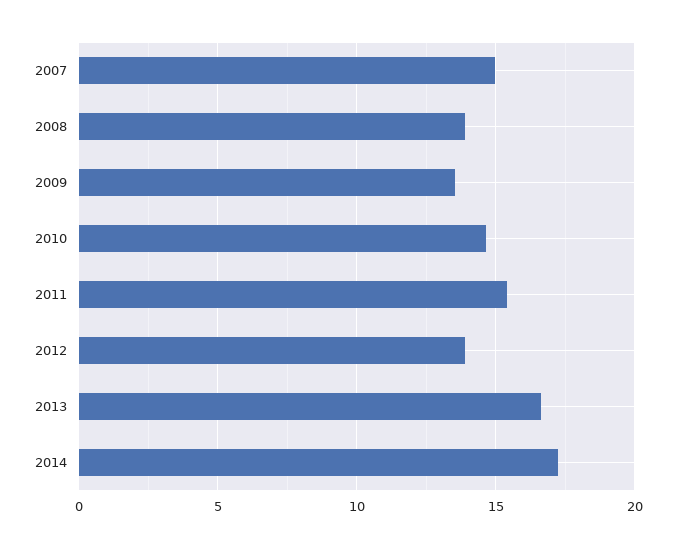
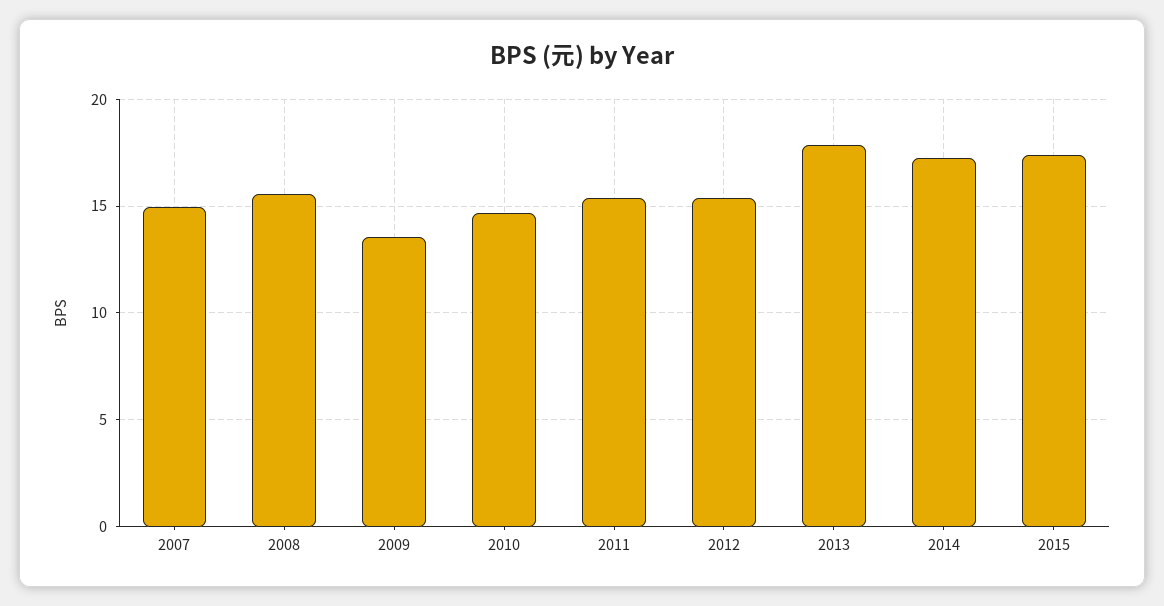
2008: 14 -> 15.5
2012: 14 -> 15.5
2013: 16.5 -> 18
2015: none -> 17.5

